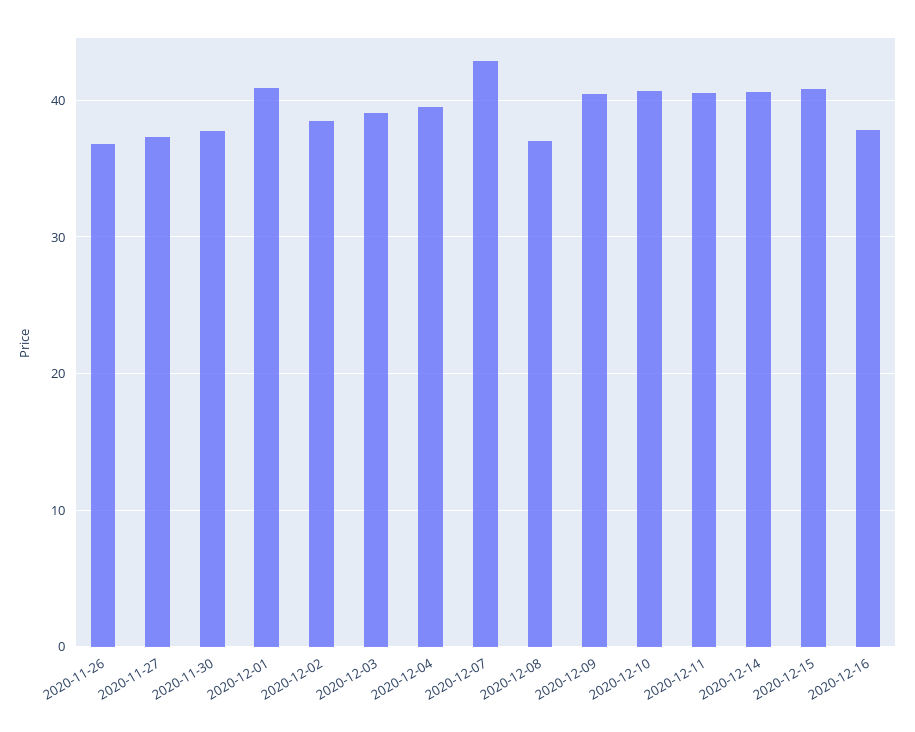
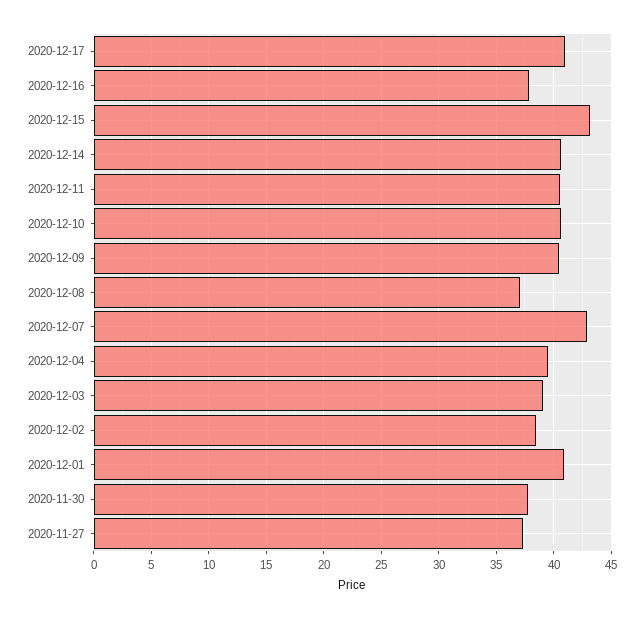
2020-11-26: 37 -> none
2020-12-15: 41 -> 43
2020-12-17: none -> 41

